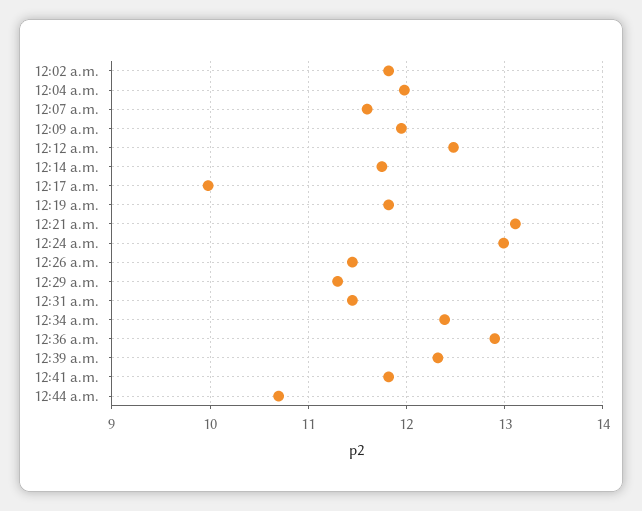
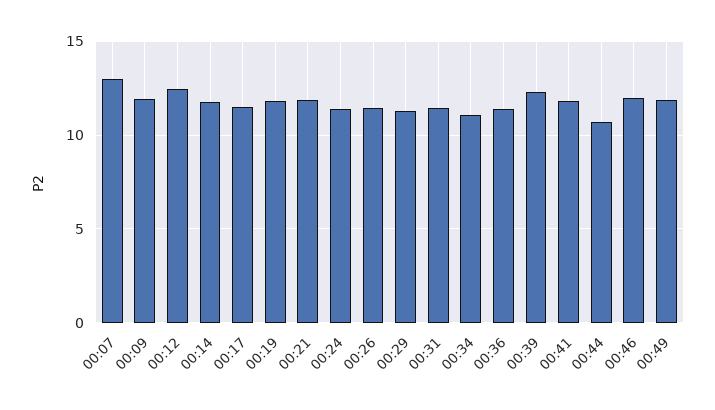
12:02 a.m.: 11.8 -> none
12:04 a.m.: 12 -> none
12:07 a.m.: 11.6 -> 13
12:17 a.m.: 10 -> 11.5
12:21 a.m.: 13.1 -> 12
12:24 a.m.: 13 -> 11.5
12:34 a.m.: 12.4 -> 11
12:36 a.m.: 12.9 -> 11.5
00:46: none -> 12
00:49: none -> 12

